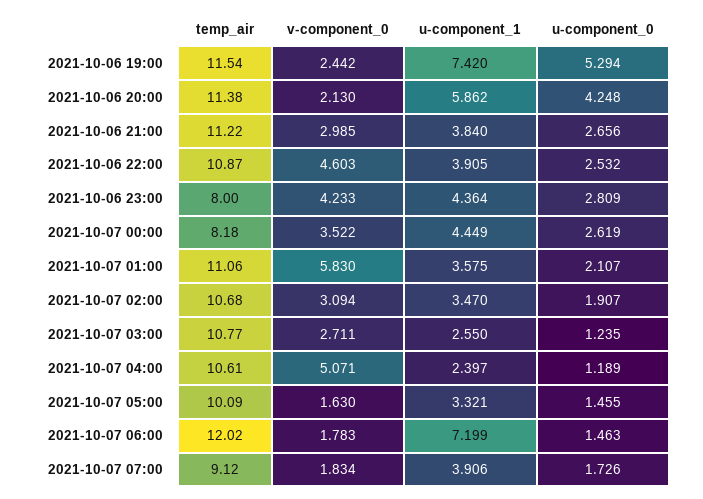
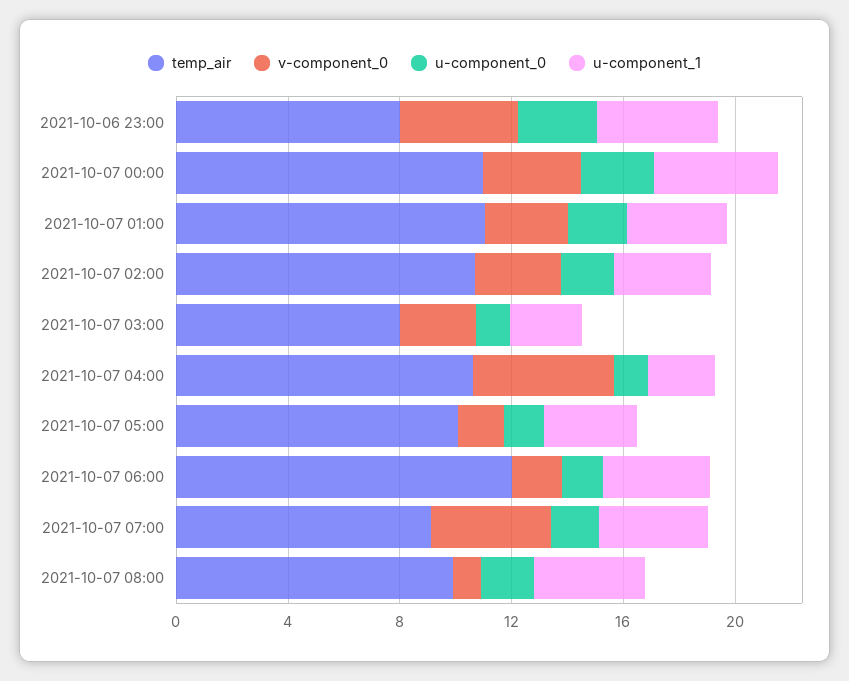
temp_air, 2021-10-06 19:00: 11.54 -> none
v-component_0, 2021-10-06 19:00: 2.442 -> none
u-component_1, 2021-10-06 19:00: 7.42 -> none
u-component_0, 2021-10-06 19:00: 5.294 -> none
temp_air, 2021-10-06 20:00: 11.38 -> none
v-component_0, 2021-10-06 20:00: 2.13 -> none
u-component_1, 2021-10-06 20:00: 5.862 -> none
u-component_0, 2021-10-06 20:00: 4.248 -> none
temp_air, 2021-10-06 21:00: 11.22 -> none
v-component_0, 2021-10-06 21:00: 2.985 -> none
u-component_1, 2021-10-06 21:00: 3.84 -> none
u-component_0, 2021-10-06 21:00: 2.656 -> none
temp_air, 2021-10-06 22:00: 10.87 -> none
v-component_0, 2021-10-06 22:00: 4.603 -> none
u-component_1, 2021-10-06 22:00: 3.905 -> none
u-component_0, 2021-10-06 22:00: 2.532 -> none
temp_air, 2021-10-07 00:00: 8.18 -> 11
v-component_0, 2021-10-07 01:00: 5.83 -> 3
temp_air, 2021-10-07 03:00: 10.77 -> 8
u-component_1, 2021-10-07 06:00: 7.199 -> 4
v-component_0, 2021-10-07 07:00: 1.834 -> 4
temp_air, 2021-10-07 08:00: none -> 10
v-component_0, 2021-10-07 08:00: none -> 1
u-component_0, 2021-10-07 08:00: none -> 2
u-component_1, 2021-10-07 08:00: none -> 4

